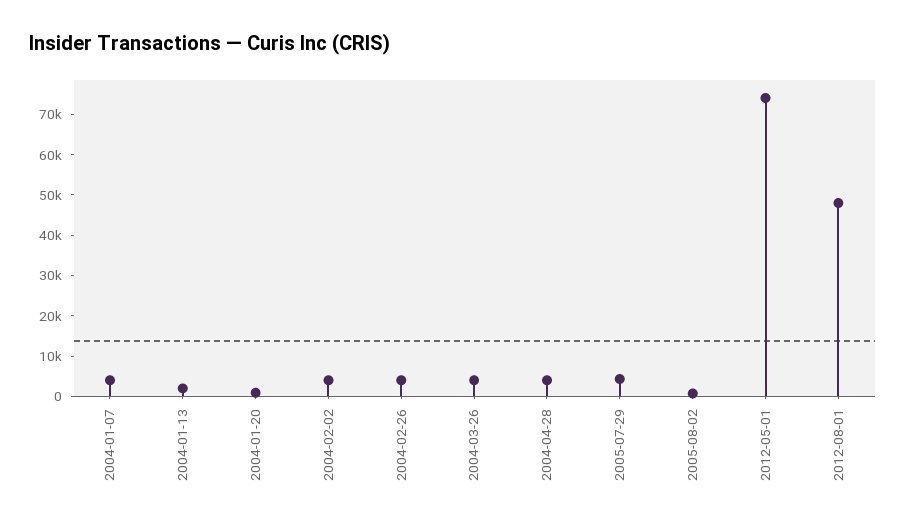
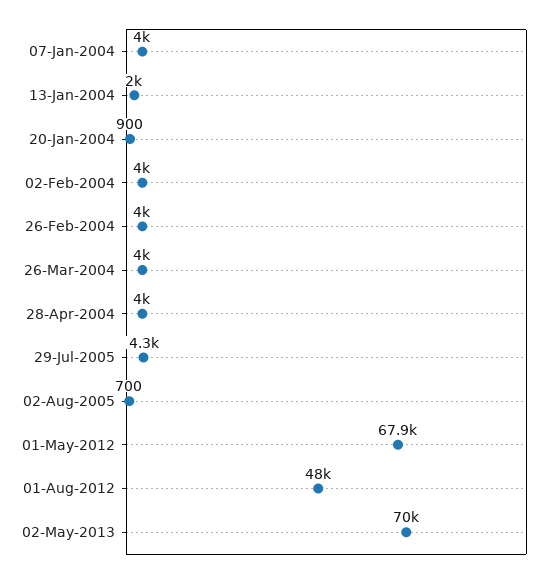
2012-05-01: 74000 -> 67900
02-May-2013: none -> 70000

